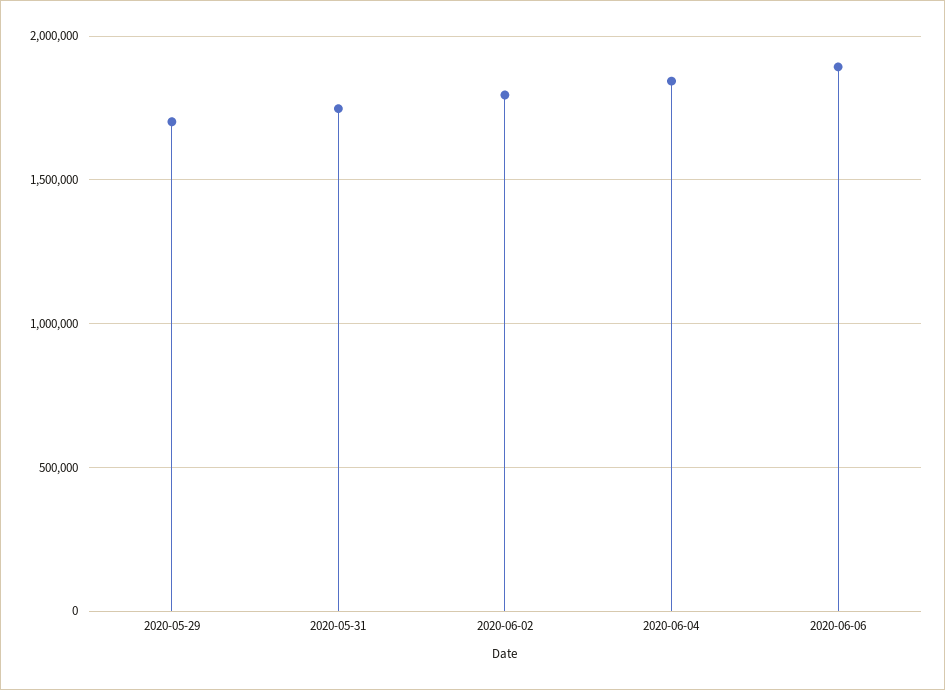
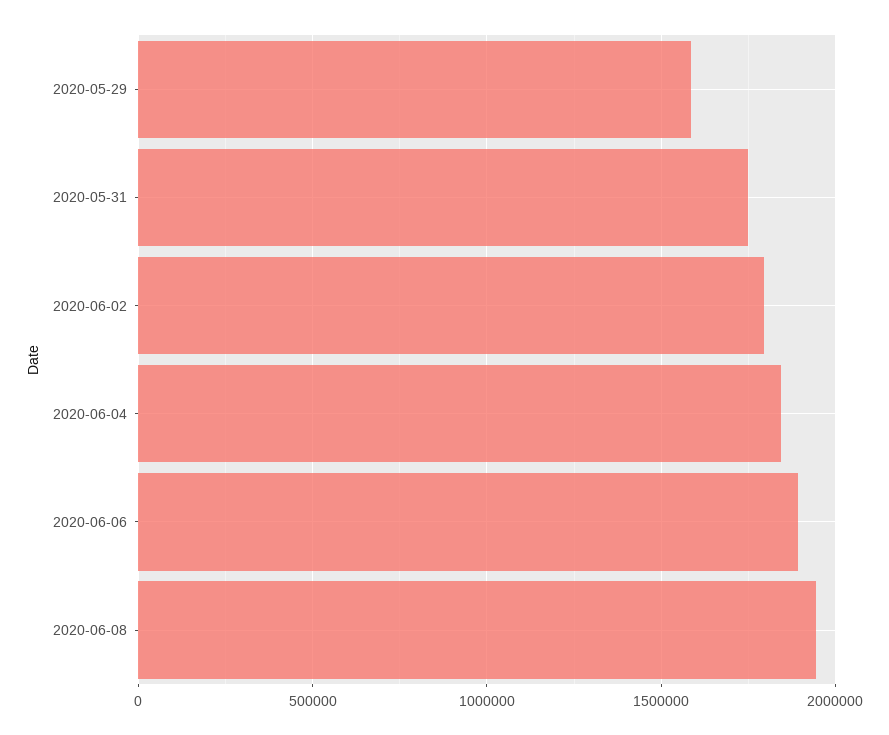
2020-05-29: 1700000 -> 1600000
2020-06-08: none -> 1950000

